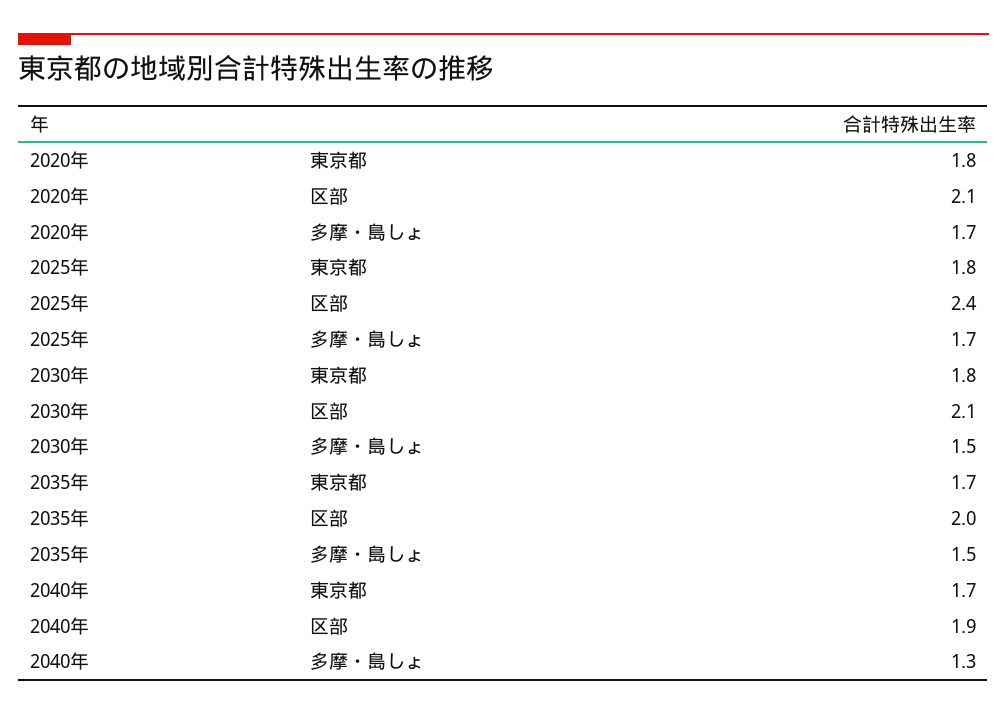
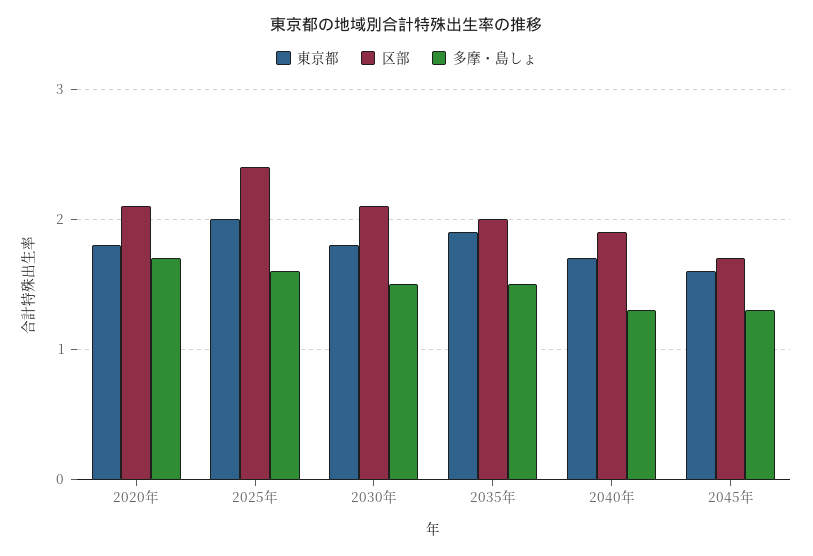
東京都, 2025年: 1.8 -> 2
多摩・島しょ, 2025年: 1.7 -> 1.6
東京都, 2035年: 1.7 -> 1.9
東京都, 2045年: none -> 1.6
区部, 2045年: none -> 1.7
多摩・島しょ, 2045年: none -> 1.3

